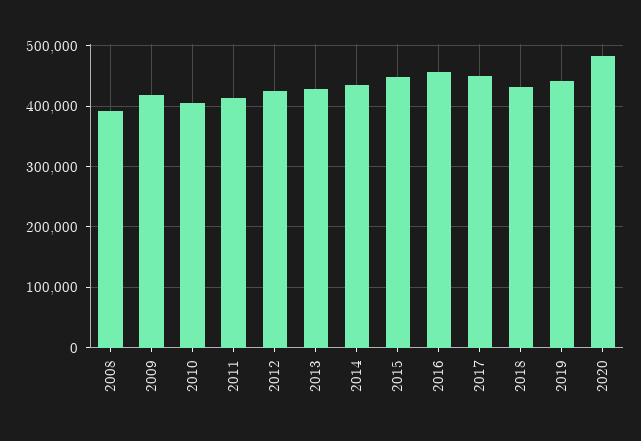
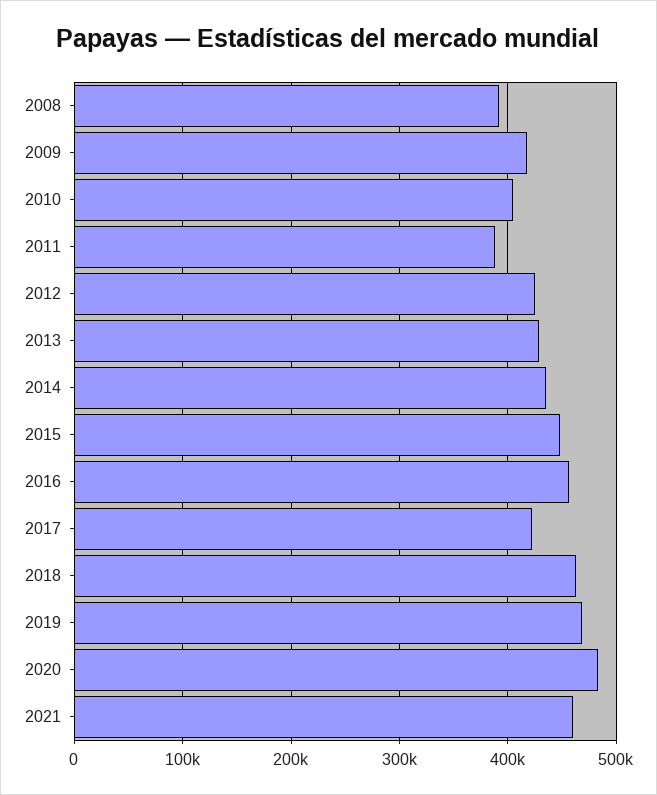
2011: 410000 -> 390000
2017: 450000 -> 420000
2018: 430000 -> 460000
2019: 440000 -> 470000
2021: none -> 460000

